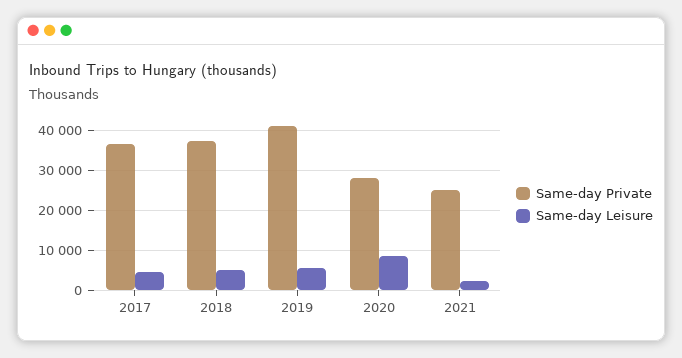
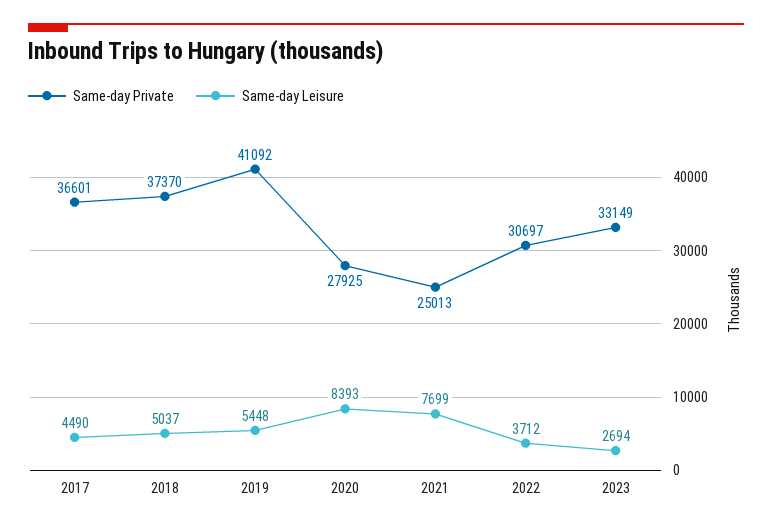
Same-day Leisure, 2021: 2000 -> 7699
Same-day Private, 2022: none -> 30697
Same-day Leisure, 2022: none -> 3712
Same-day Private, 2023: none -> 33149
Same-day Leisure, 2023: none -> 2694

